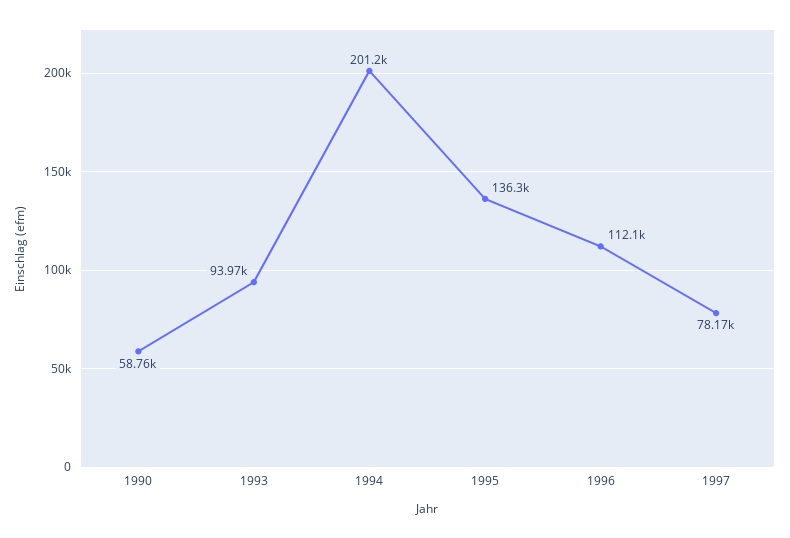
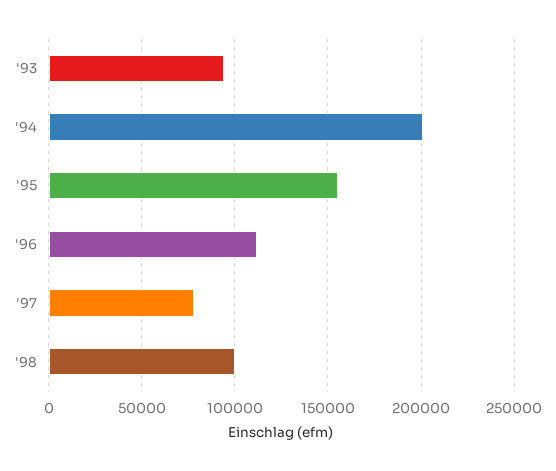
1990: 58760 -> none
1995: 136300 -> 155000
'98: none -> 100000

